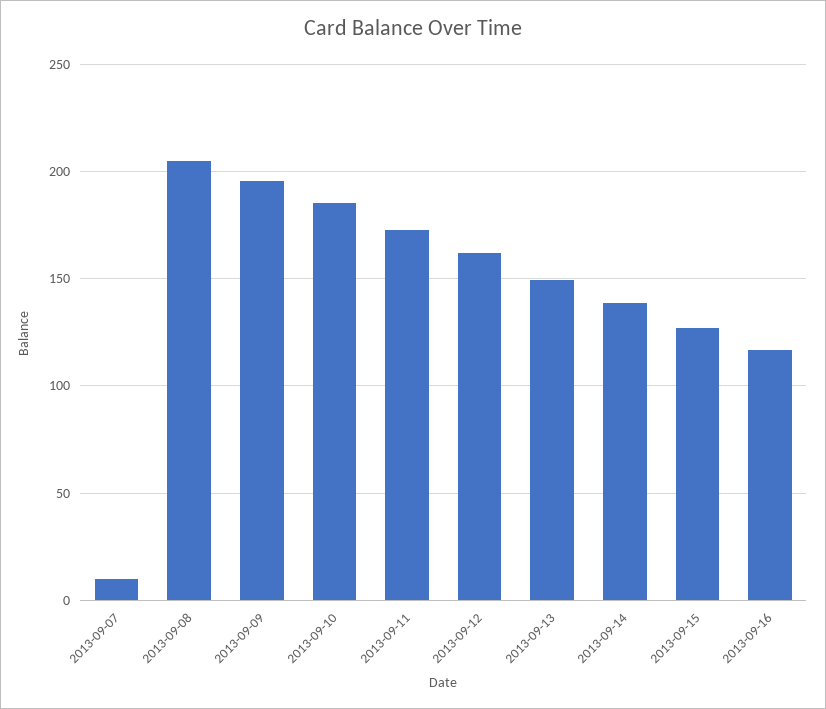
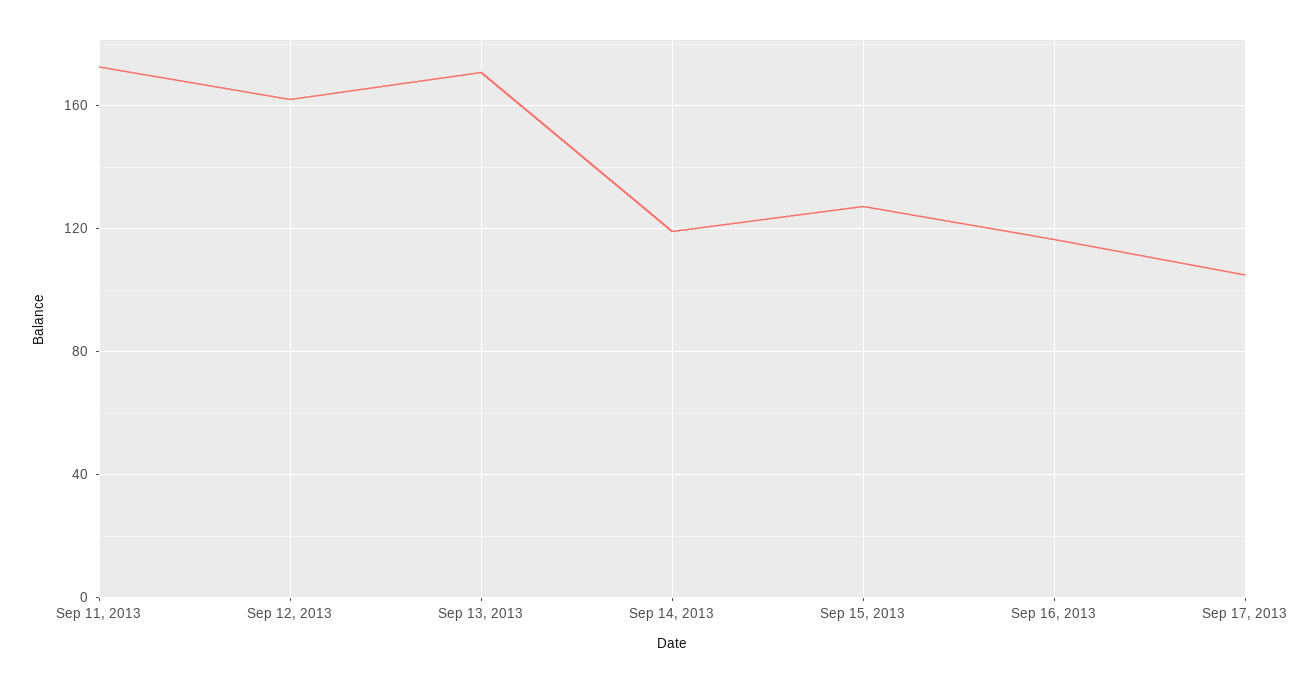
2013-09-07: 10 -> none
2013-09-08: 205 -> none
2013-09-09: 195 -> none
2013-09-10: 185 -> none
2013-09-13: 150 -> 170
2013-09-14: 140 -> 120
Sep 17, 2013: none -> 105

